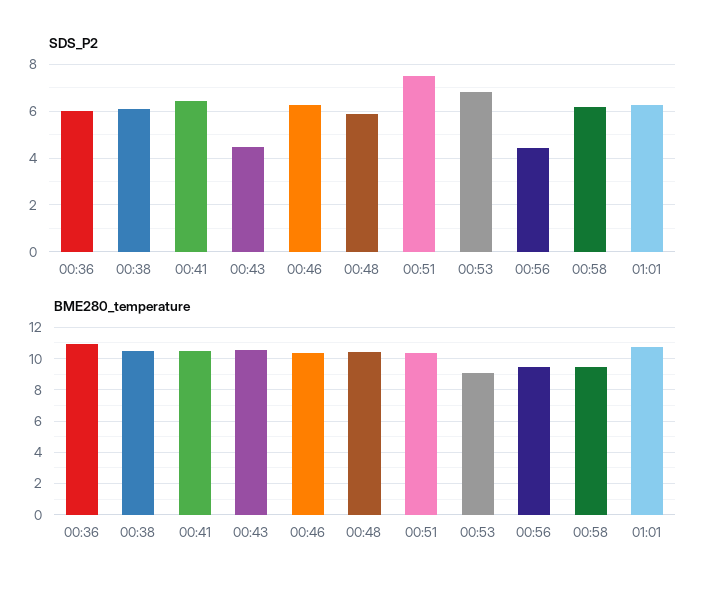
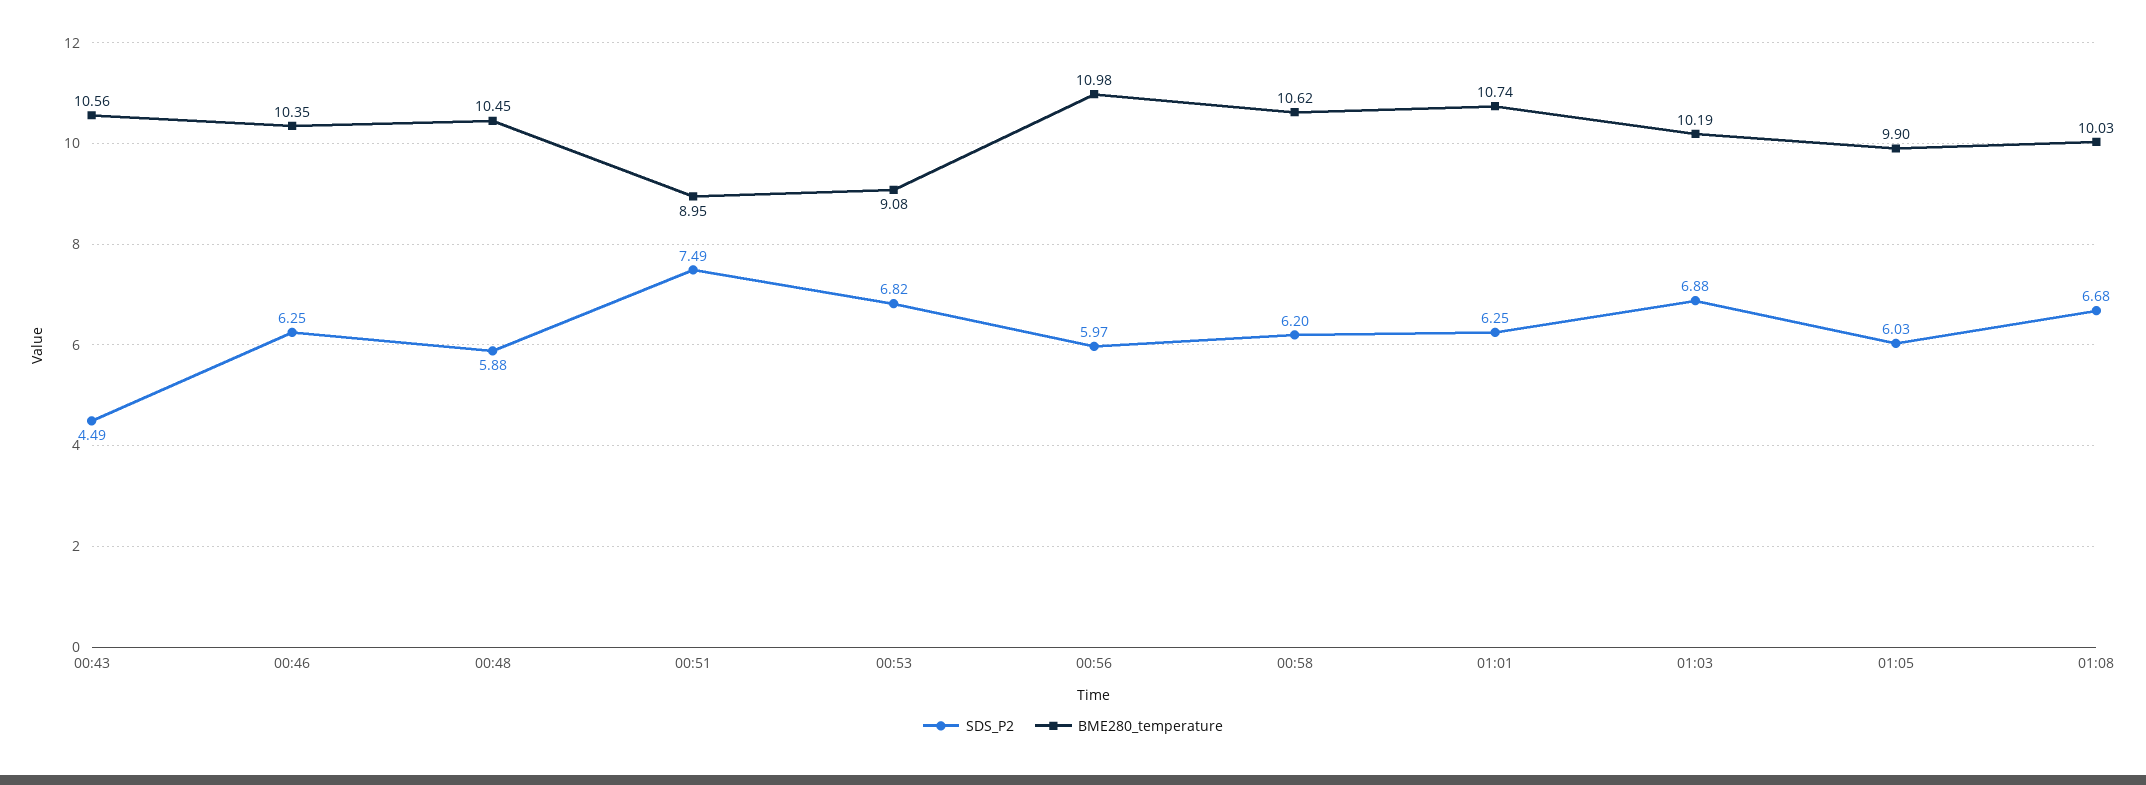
SDS_P2, 00:36: 6 -> none
SDS_P2, 00:38: 6 -> none
SDS_P2, 00:41: 6.5 -> none
SDS_P2, 00:56: 4.5 -> 5.97
BME280_temperature, 00:36: 11 -> none
BME280_temperature, 00:38: 10.5 -> none
BME280_temperature, 00:41: 10.5 -> none
BME280_temperature, 00:51: 10.5 -> 8.95
BME280_temperature, 00:56: 9.5 -> 10.98
BME280_temperature, 00:58: 9.5 -> 10.62
SDS_P2, 01:03: none -> 6.88
BME280_temperature, 01:03: none -> 10.19
SDS_P2, 01:05: none -> 6.03
BME280_temperature, 01:05: none -> 9.9
SDS_P2, 01:08: none -> 6.68
BME280_temperature, 01:08: none -> 10.03

